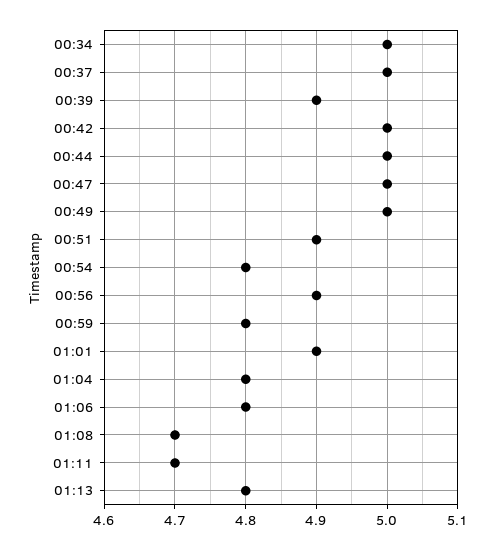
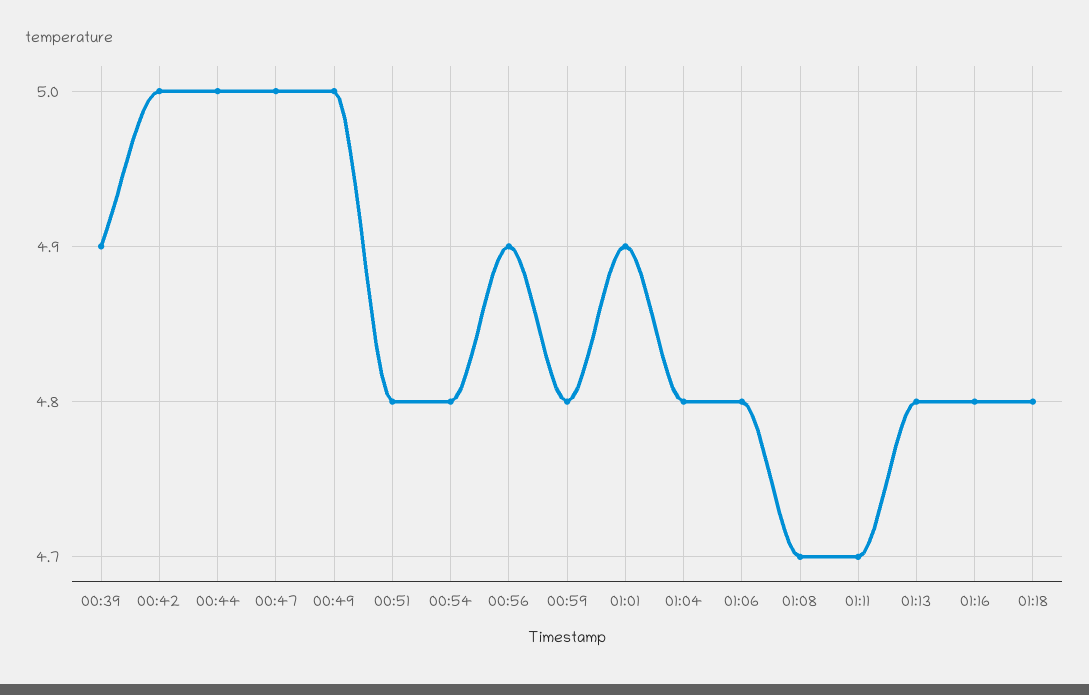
00:34: 5 -> none
00:37: 5 -> none
00:51: 4.9 -> 4.8
01:16: none -> 4.8
01:18: none -> 4.8

